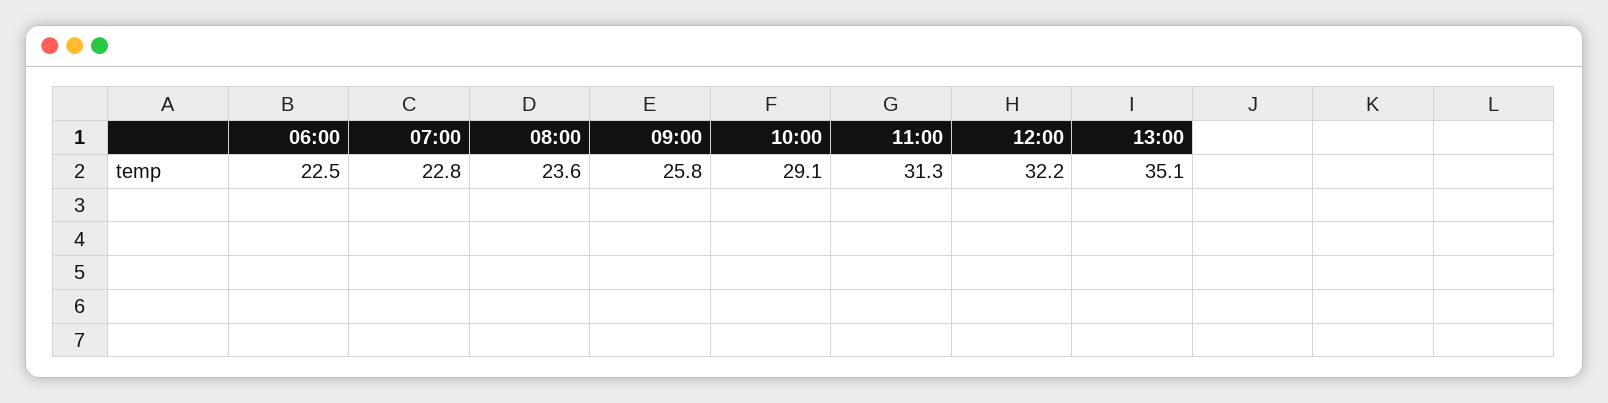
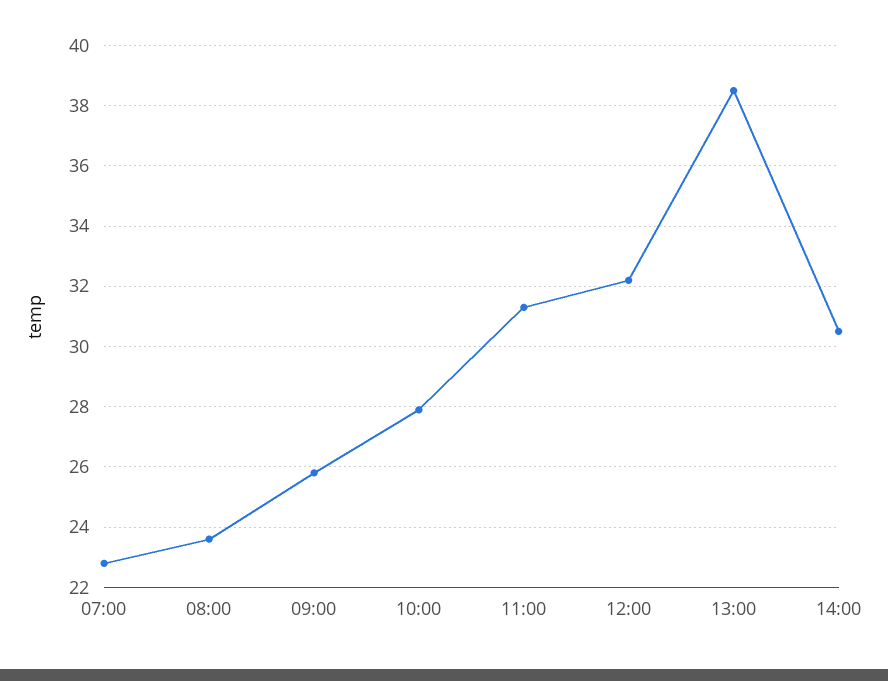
06:00: 22.5 -> none
10:00: 29.1 -> 28
13:00: 35.1 -> 38.5
14:00: none -> 30.5

